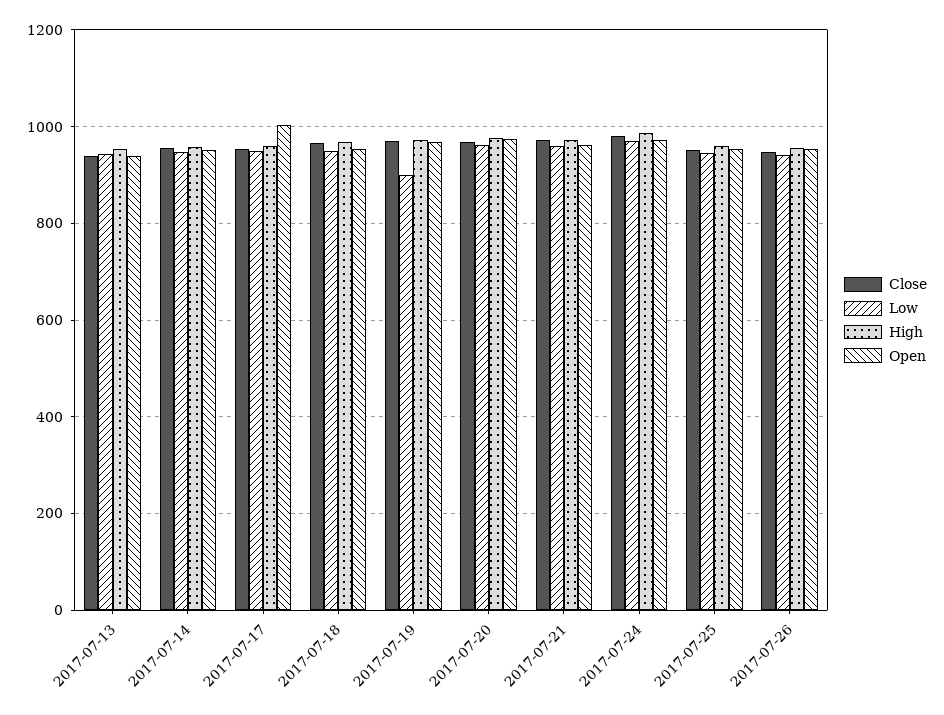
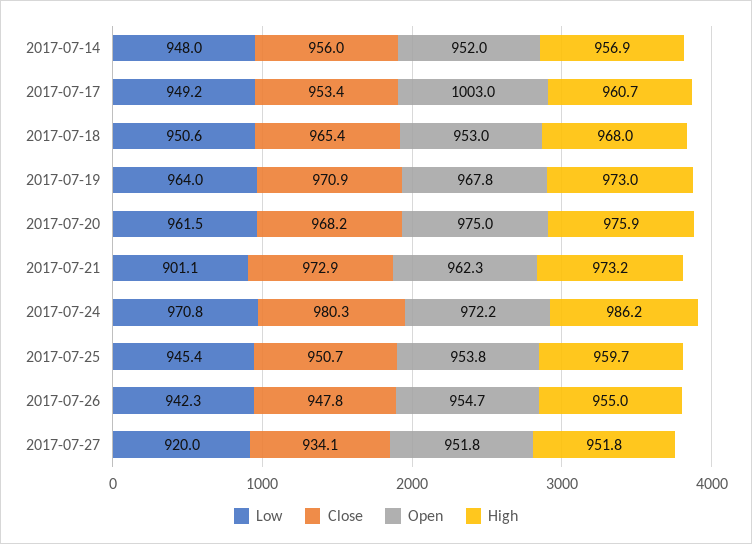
Close, 2017-07-13: 940 -> none
Low, 2017-07-13: 940 -> none
High, 2017-07-13: 960 -> none
Open, 2017-07-13: 940 -> none
Low, 2017-07-19: 900 -> 964
Low, 2017-07-21: 960 -> 901.1
Low, 2017-07-27: none -> 920
Close, 2017-07-27: none -> 934.1
Open, 2017-07-27: none -> 951.8
High, 2017-07-27: none -> 951.8

